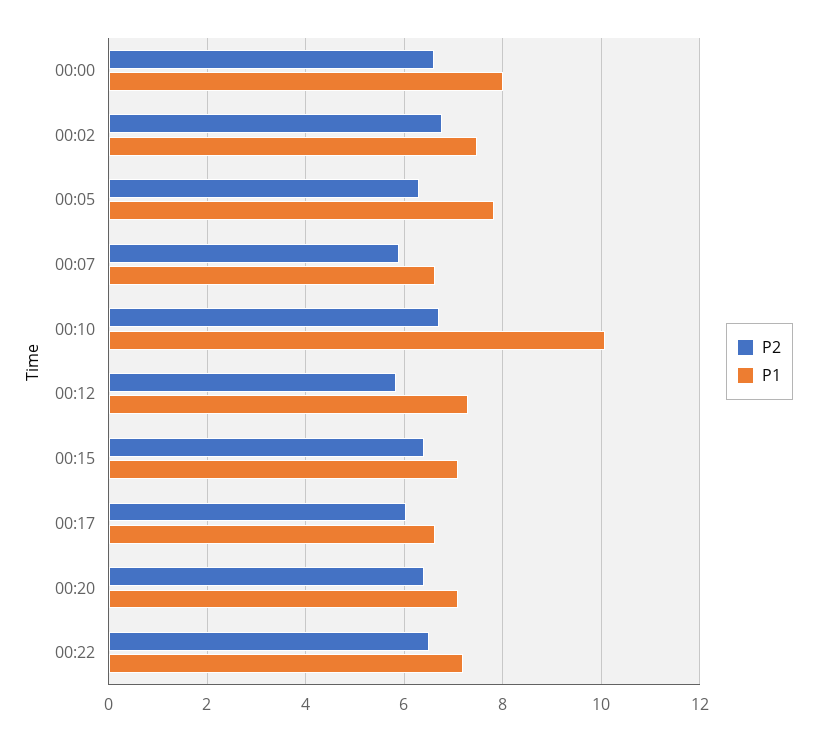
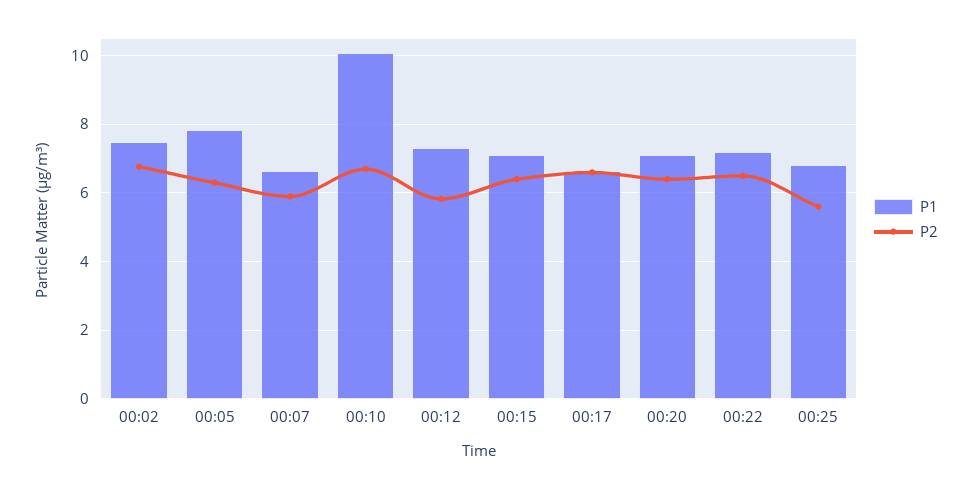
P2, 00:00: 6.6 -> none
P1, 00:00: 8 -> none
P2, 00:17: 6 -> 6.6
P1, 00:25: none -> 6.8
P2, 00:25: none -> 5.6

